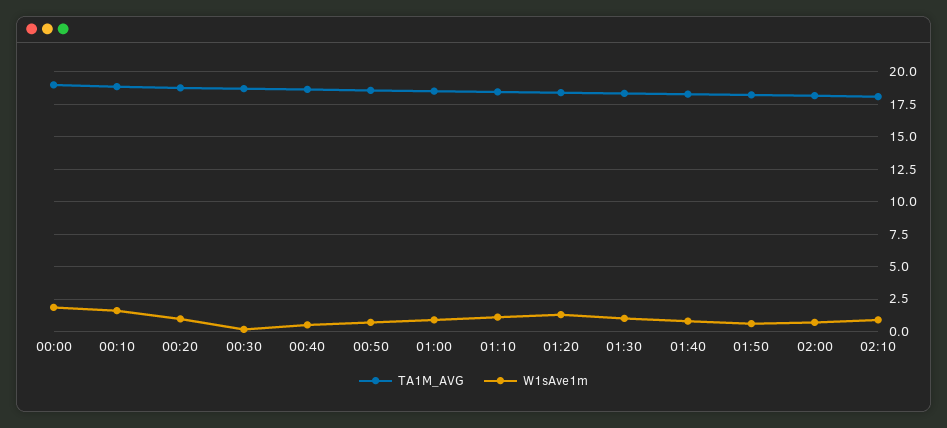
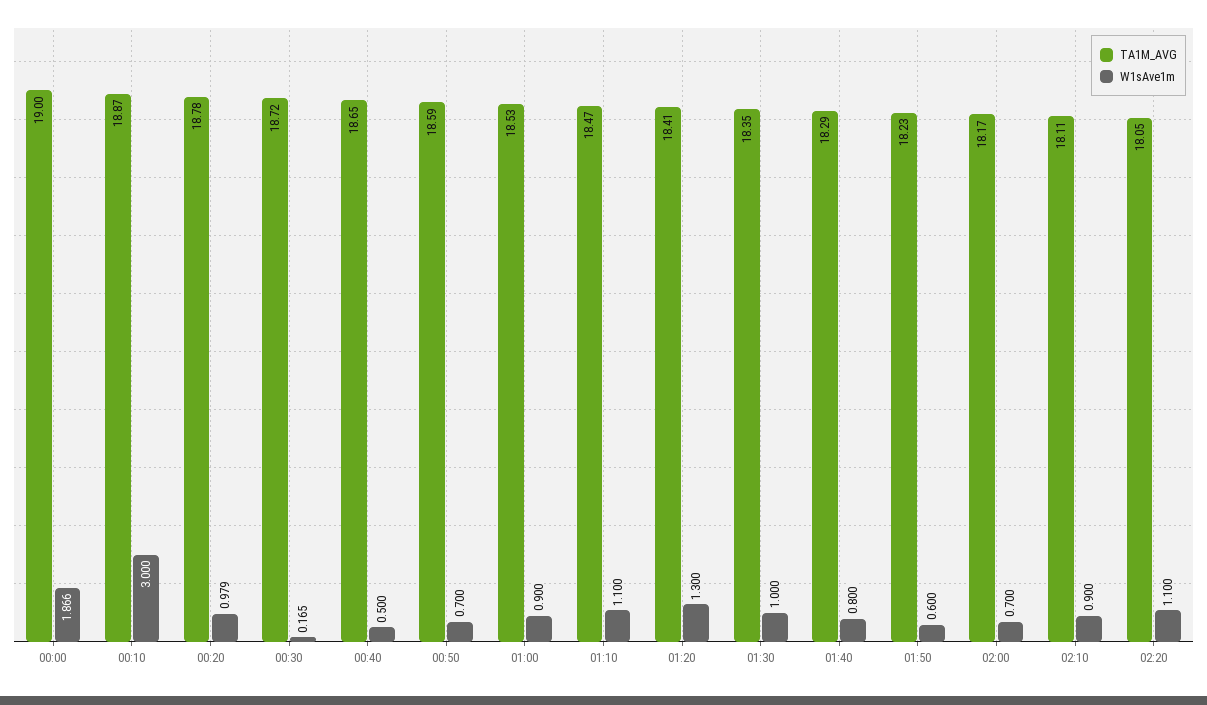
W1sAve1m, 00:10: 1.5 -> 3
TA1M_AVG, 02:20: none -> 18.05
W1sAve1m, 02:20: none -> 1.1

